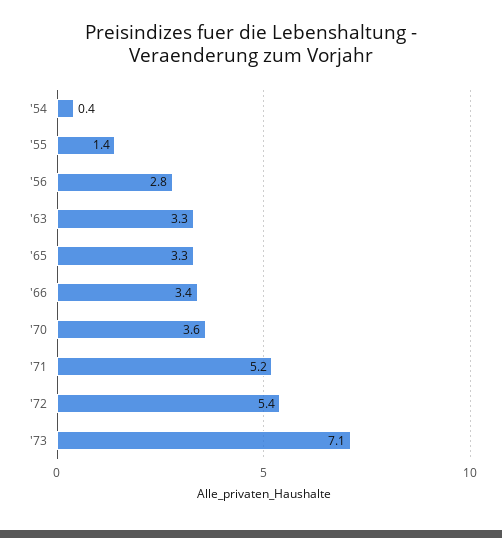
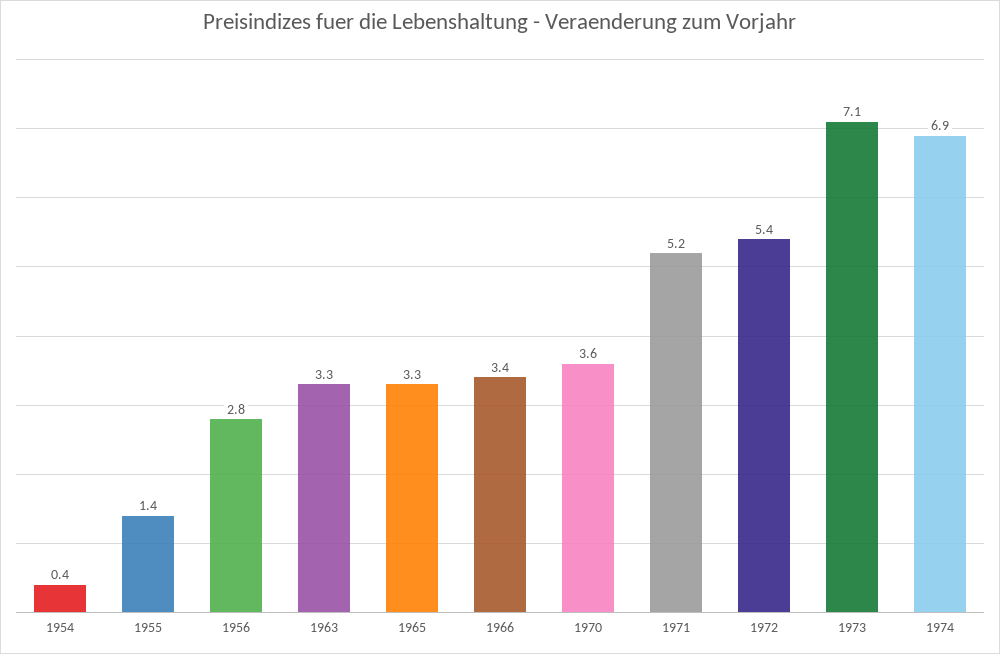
1974: none -> 6.9

